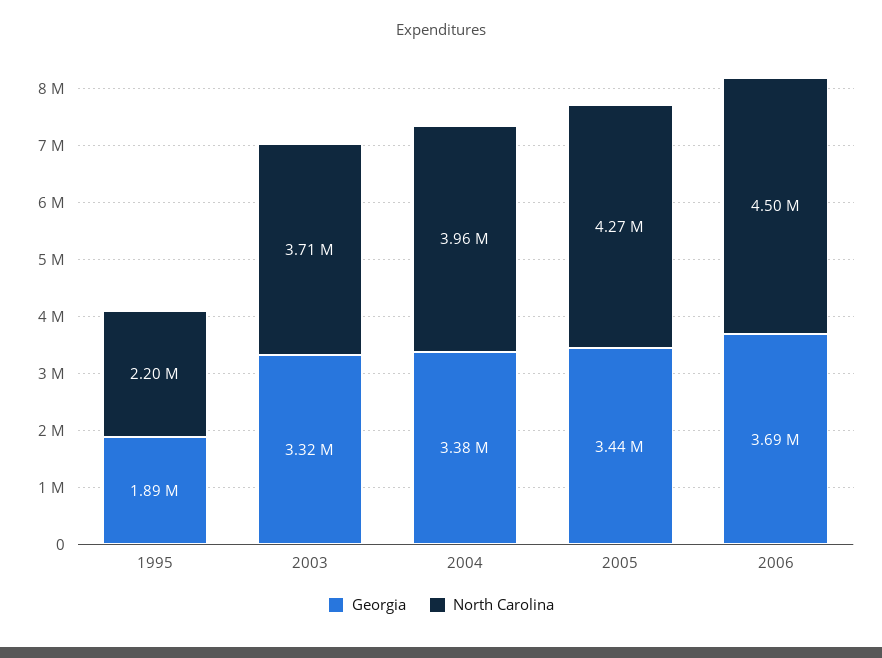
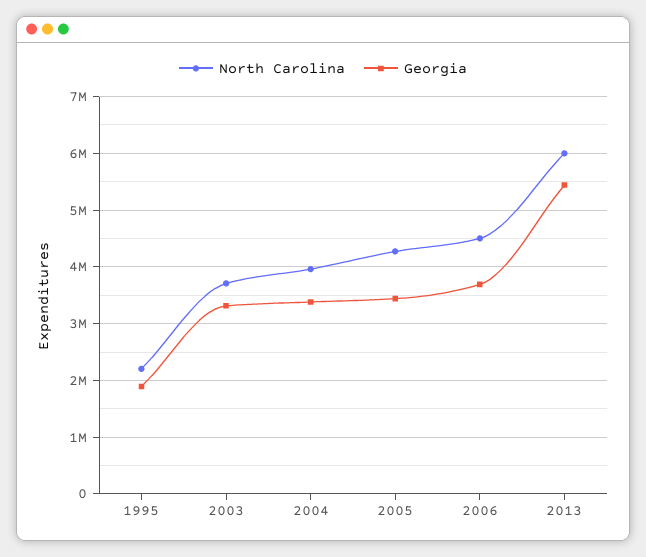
North Carolina, 2013: none -> 6000000
Georgia, 2013: none -> 5400000

